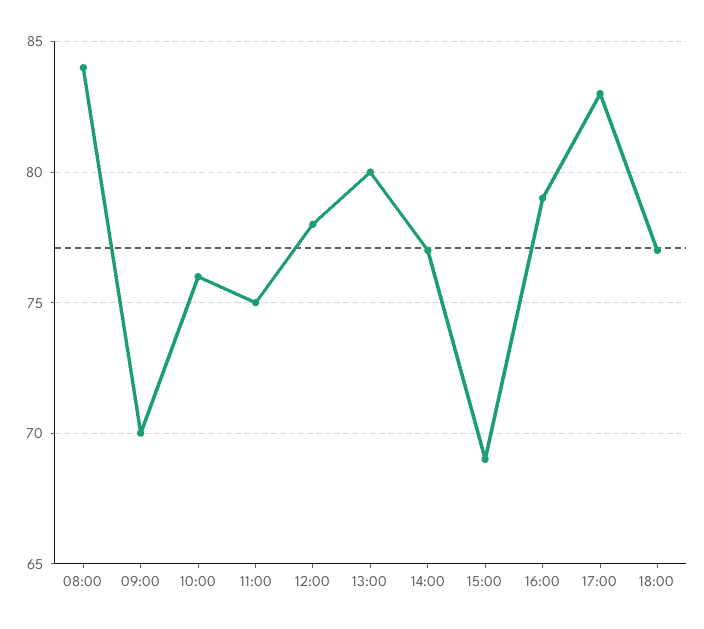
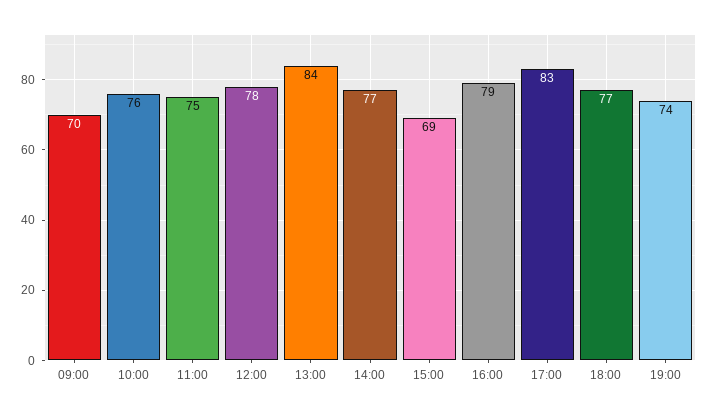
08:00: 84 -> none
13:00: 80 -> 84
19:00: none -> 74

